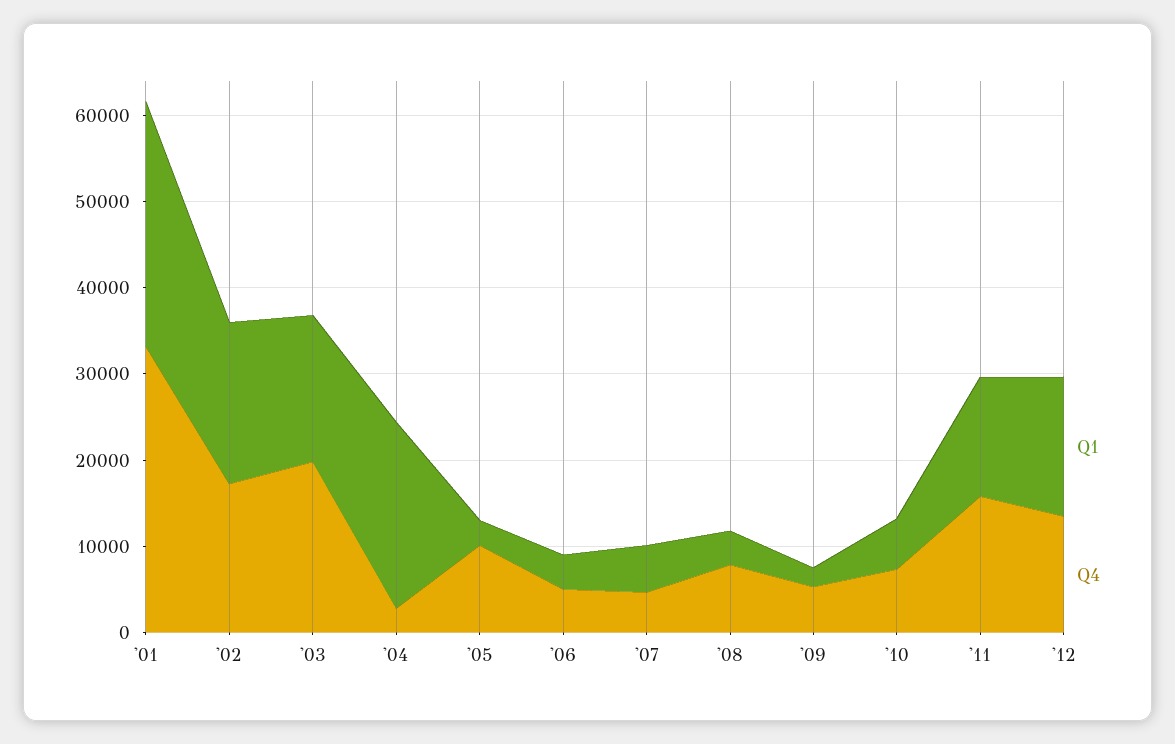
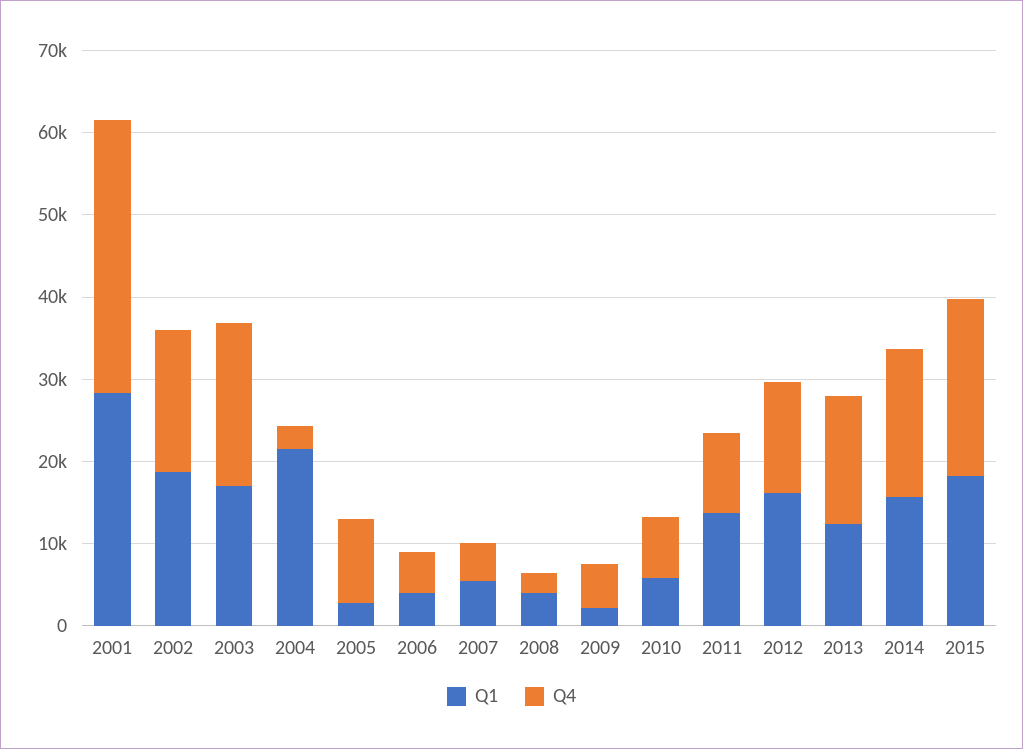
Q4, '08: 8000 -> 2000
Q4, '11: 16000 -> 10000
Q1, 2013: none -> 12000
Q4, 2013: none -> 16000
Q1, 2014: none -> 16000
Q4, 2014: none -> 18000
Q1, 2015: none -> 18000
Q4, 2015: none -> 22000

